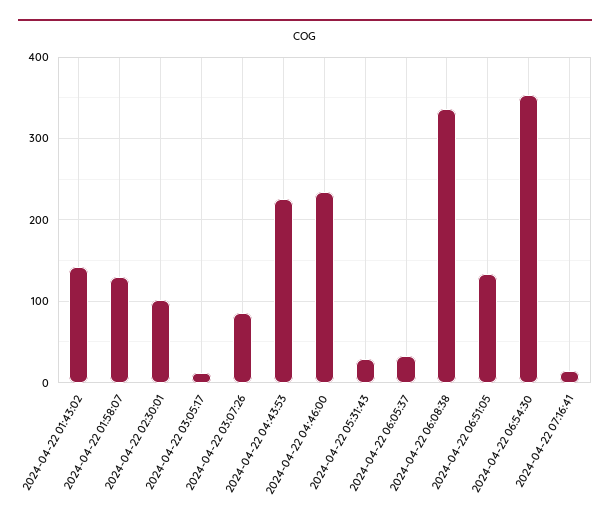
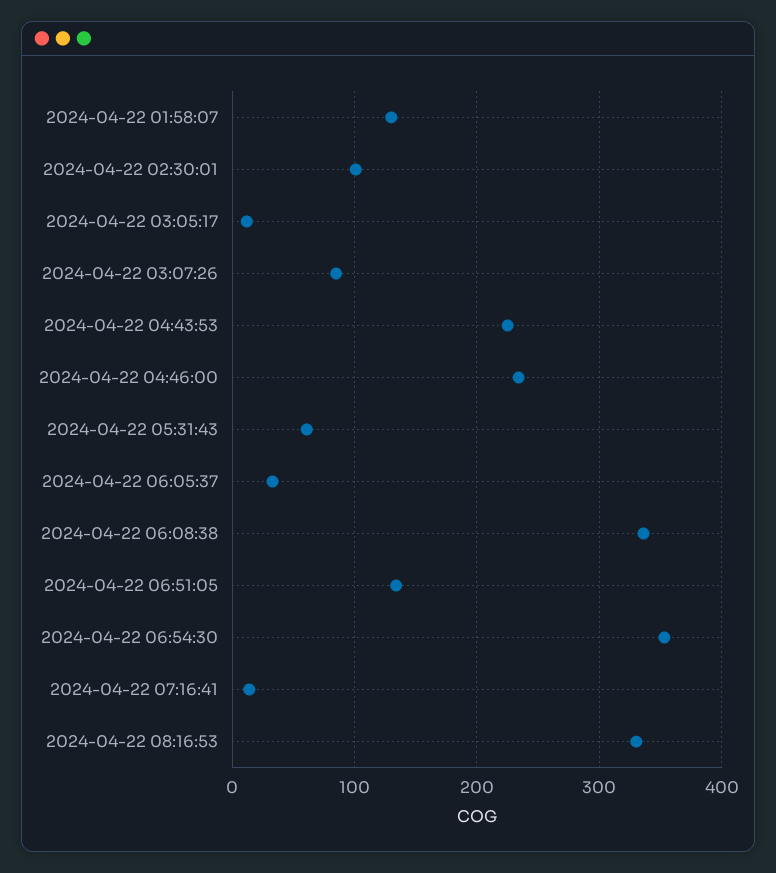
2024-04-22 01:43:02: 140 -> none
2024-04-22 05:31:43: 30 -> 60
2024-04-22 08:16:53: none -> 330

